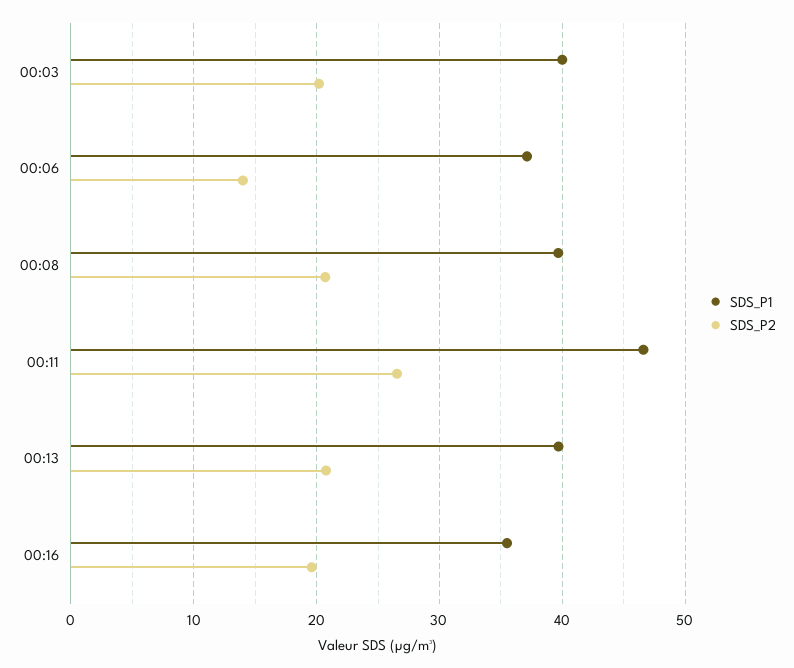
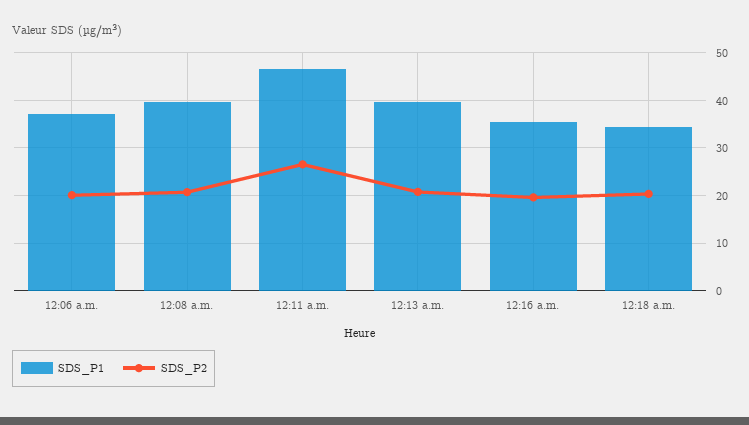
SDS_P1, 00:03: 40 -> none
SDS_P2, 00:03: 20 -> none
SDS_P2, 00:06: 14 -> 20
SDS_P1, 12:18 a.m.: none -> 34
SDS_P2, 12:18 a.m.: none -> 20

